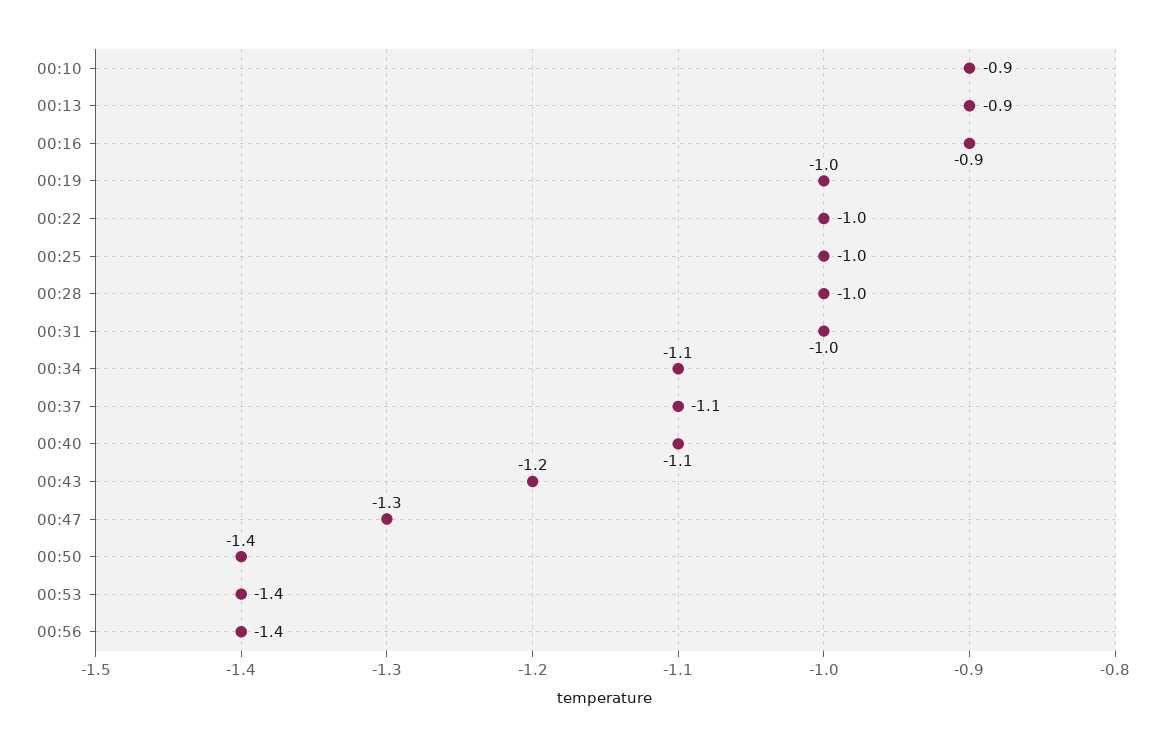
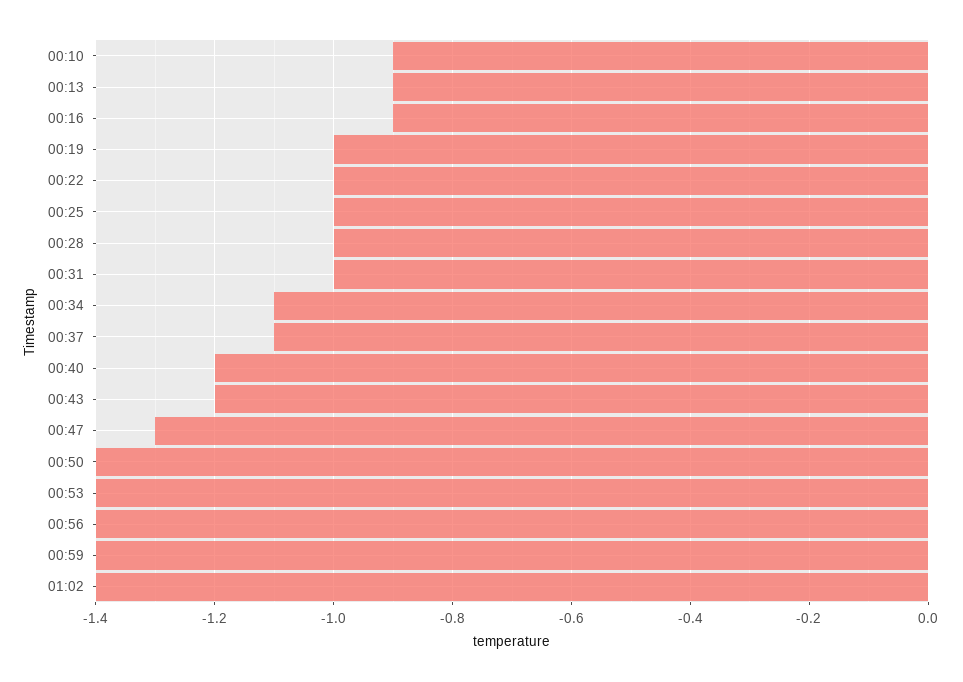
00:40: -1.1 -> -1.2
00:59: none -> -1.4
01:02: none -> -1.4

